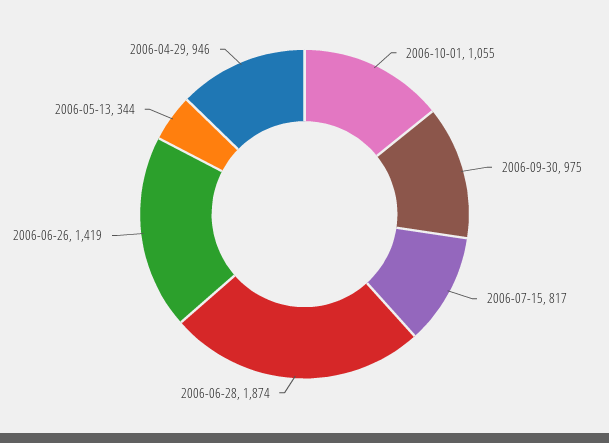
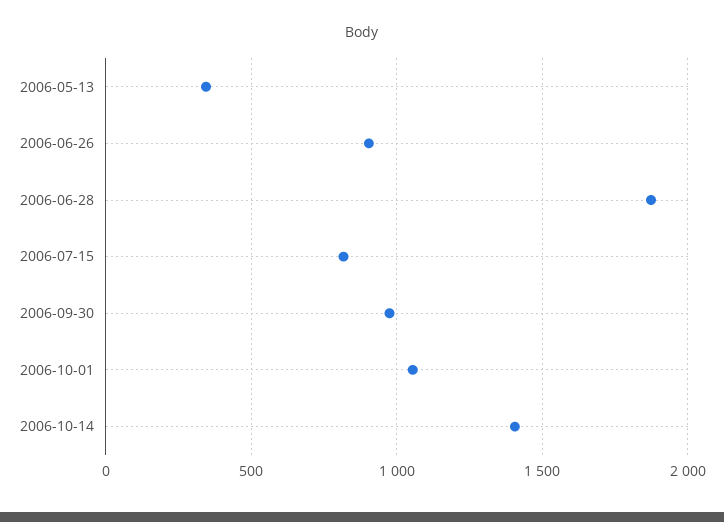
2006-06-26: 1419 -> 900
2006-04-29: 946 -> none
2006-10-14: none -> 1400

